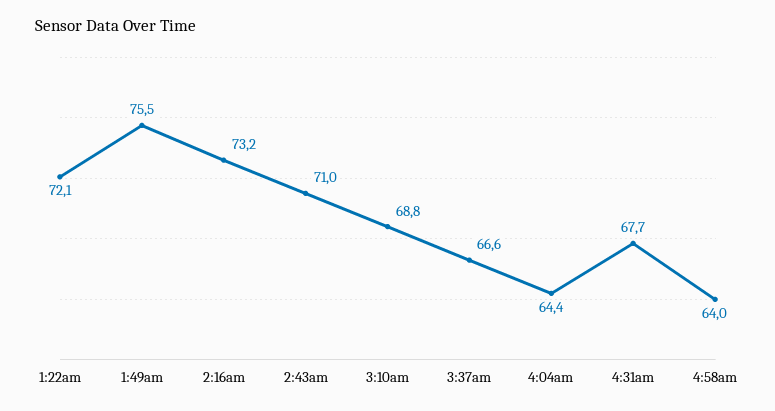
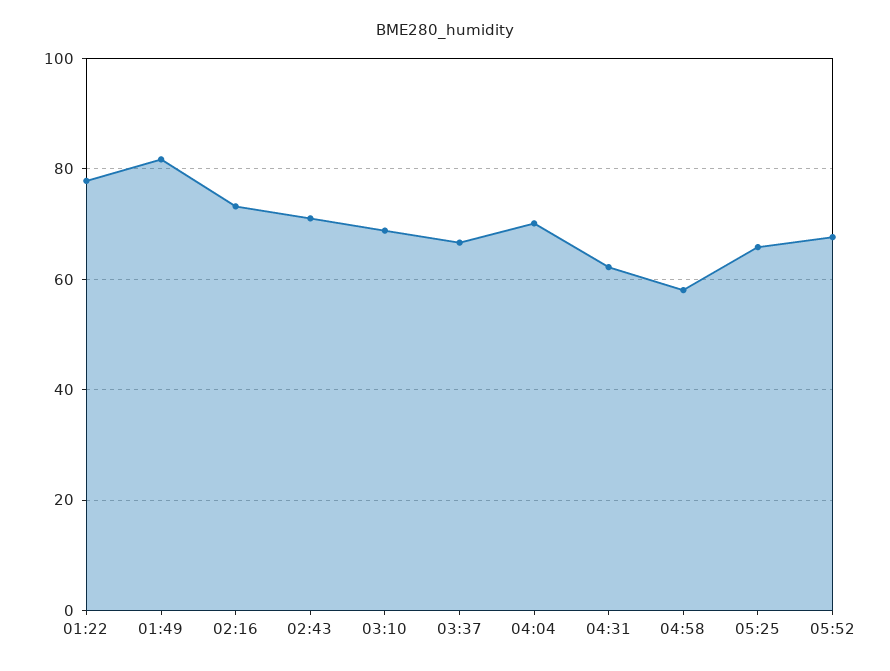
1:22am: 72.1 -> 78
1:49am: 75.5 -> 82
4:04am: 64.4 -> 70
4:31am: 67.7 -> 62
4:58am: 64 -> 58
05:25: none -> 66
05:52: none -> 68

